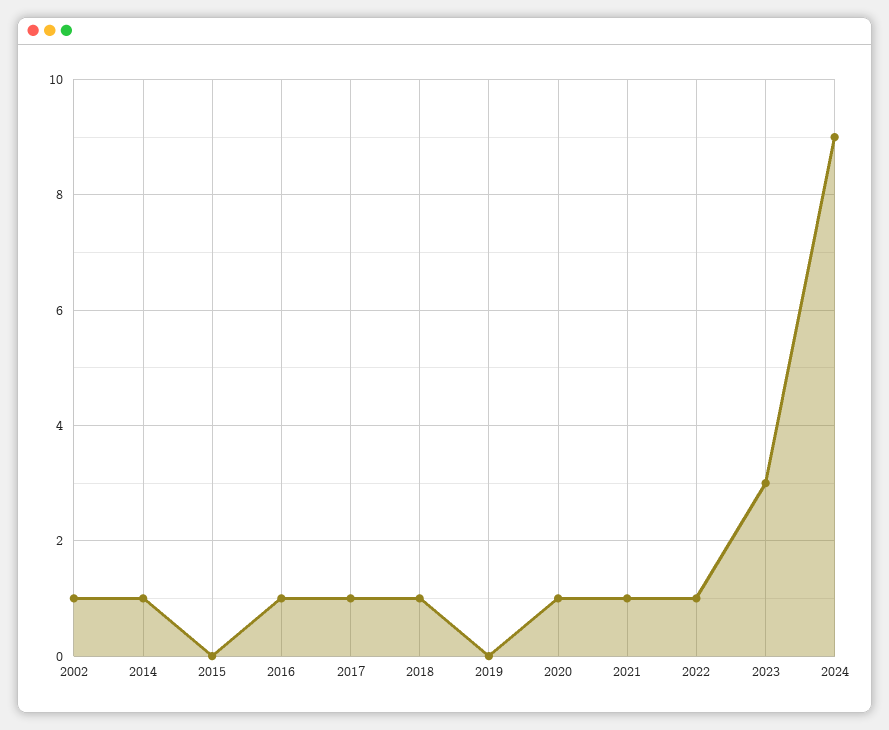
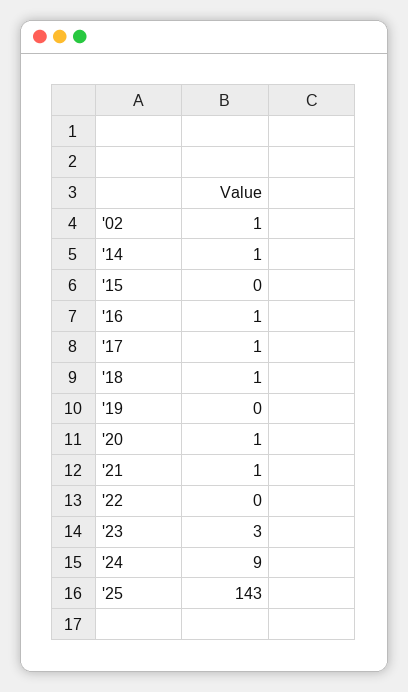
2022: 1 -> 0
'25: none -> 143

